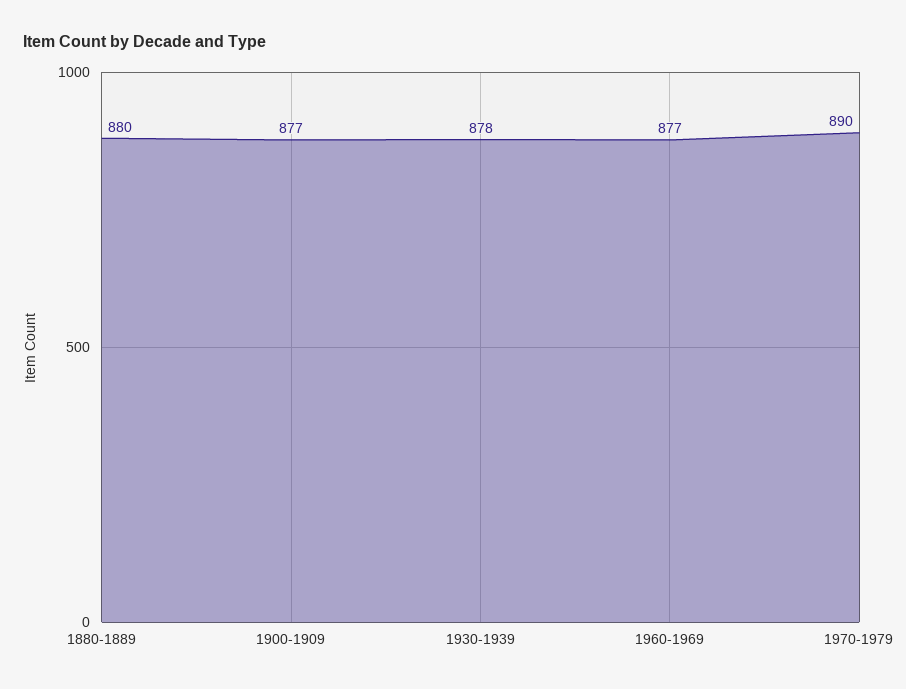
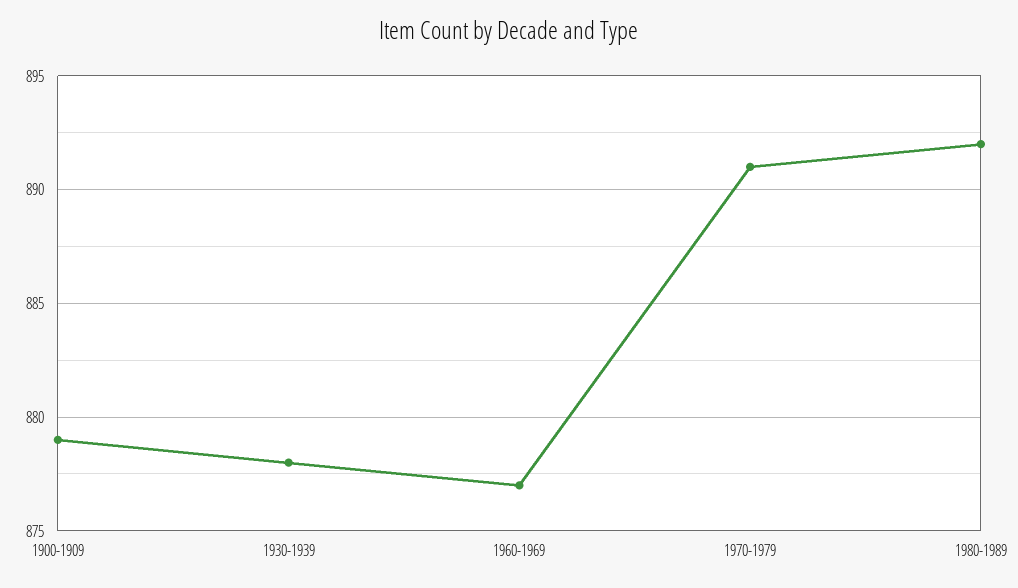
1880-1889: 880 -> none
1900-1909: 877 -> 879
1970-1979: 890 -> 891
1980-1989: none -> 892

